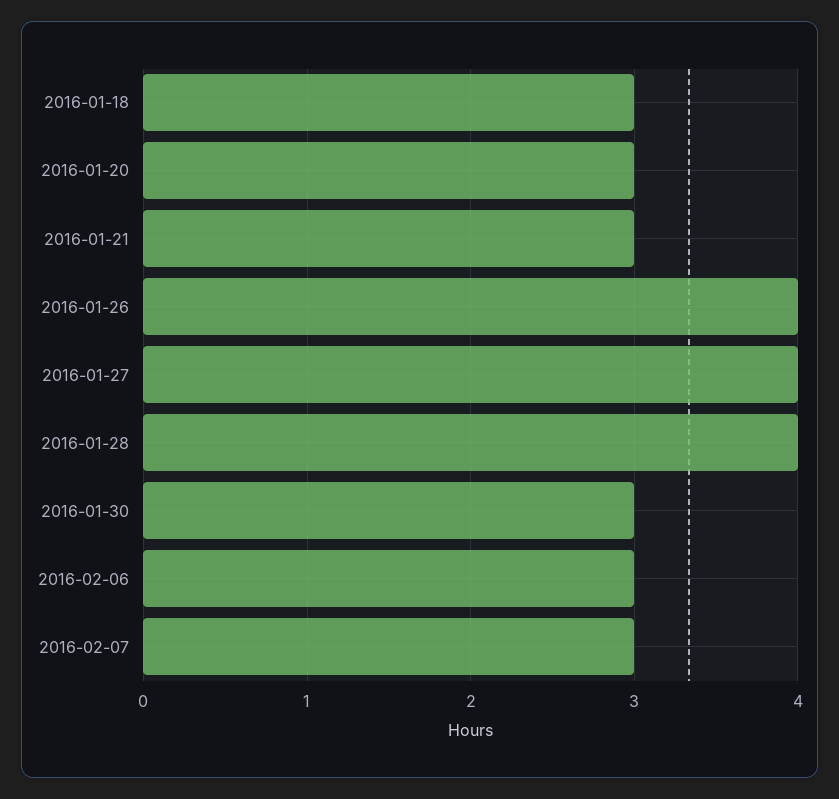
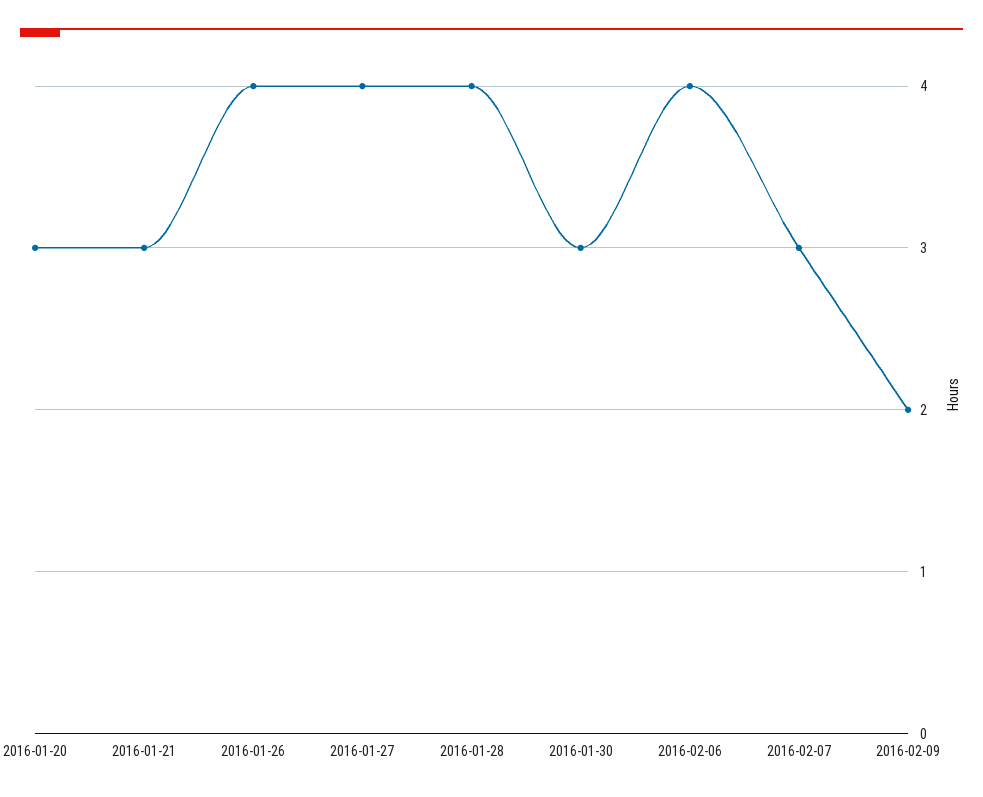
2016-01-18: 3 -> none
2016-02-06: 3 -> 4
2016-02-09: none -> 2

